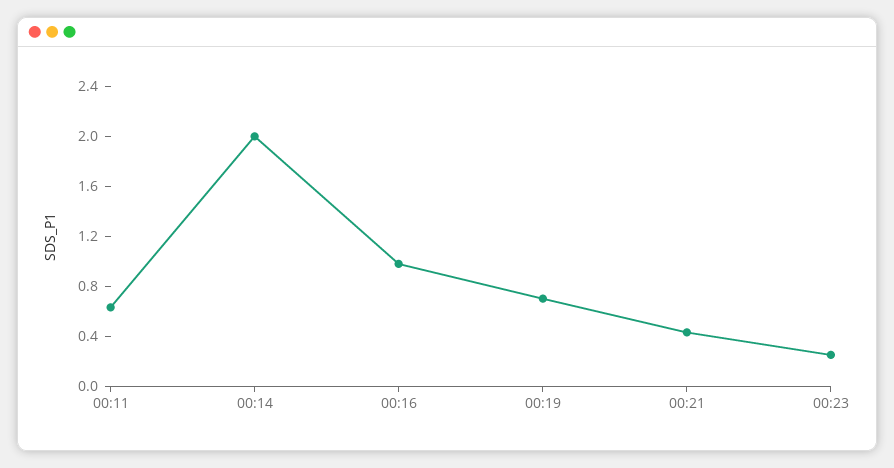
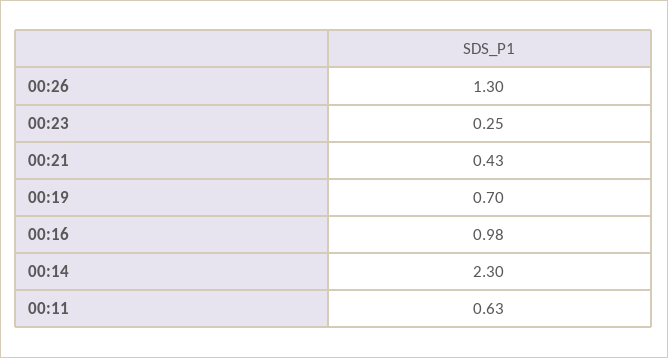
00:14: 2 -> 2.3
00:26: none -> 1.3

